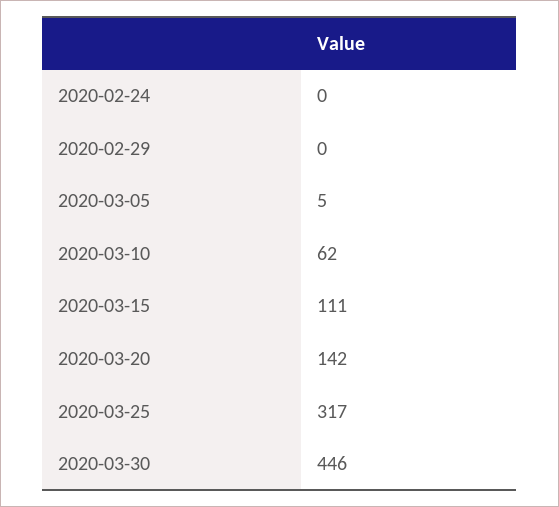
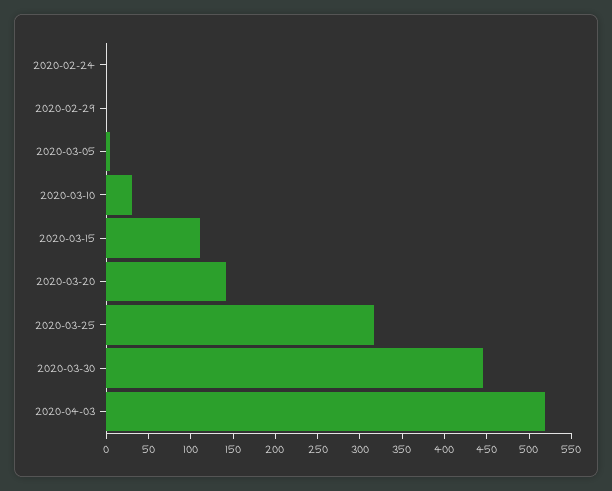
2020-03-10: 62 -> 30
2020-04-03: none -> 520

